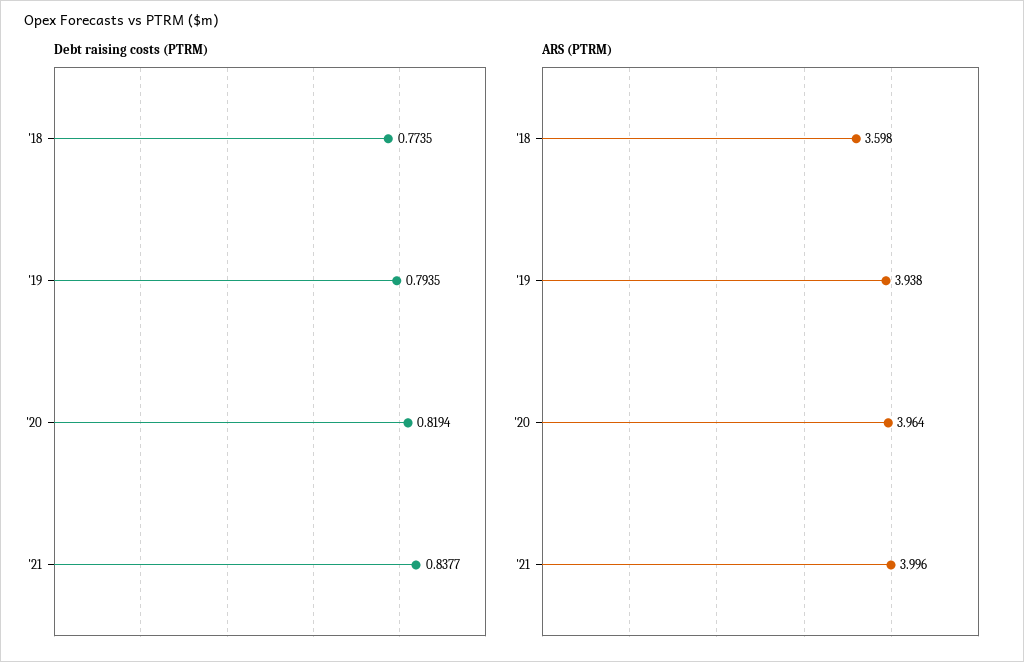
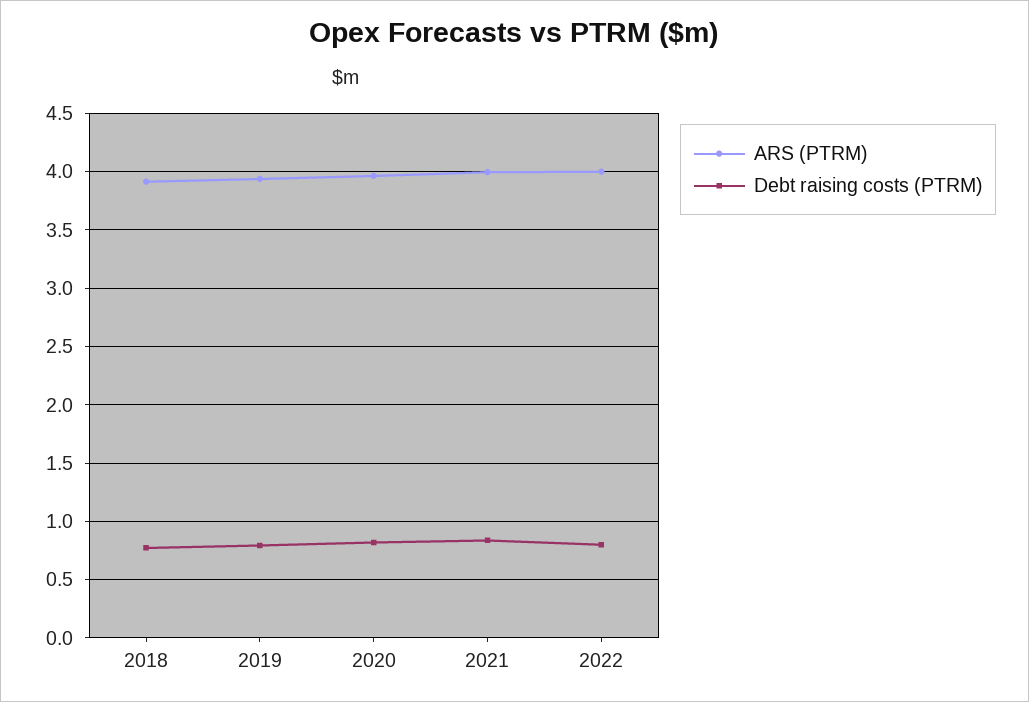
ARS (PTRM), '18: 3.598 -> 3.9
ARS (PTRM), 2022: none -> 4
Debt raising costs (PTRM), 2022: none -> 0.8

